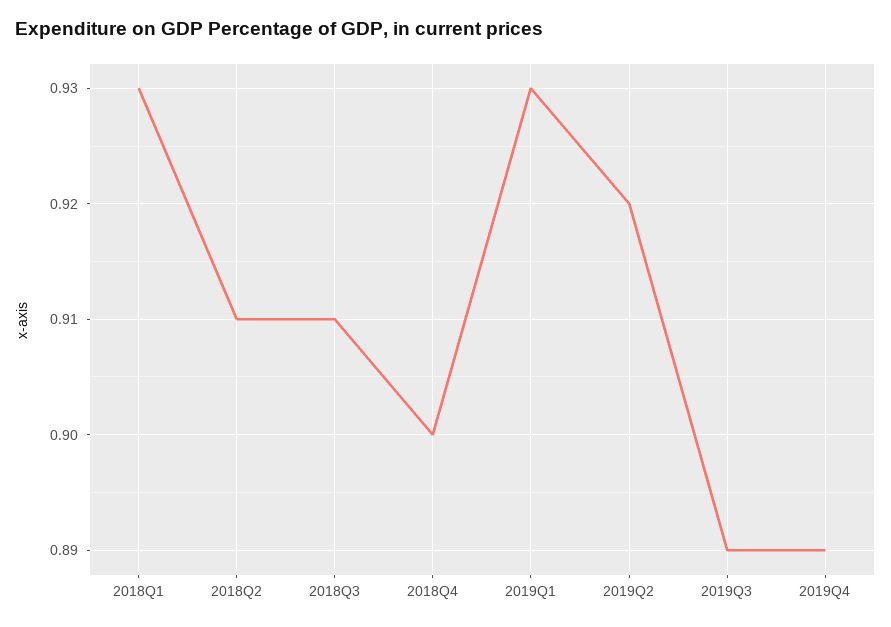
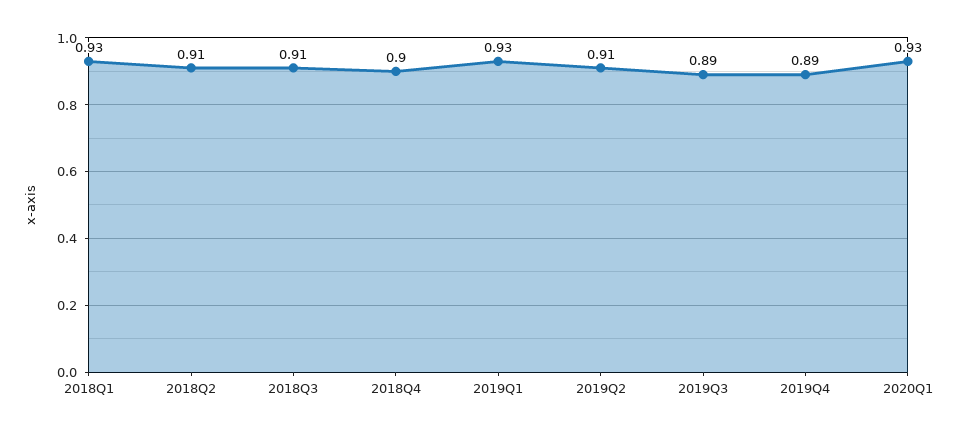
2019Q2: 0.92 -> 0.91
2020Q1: none -> 0.93

